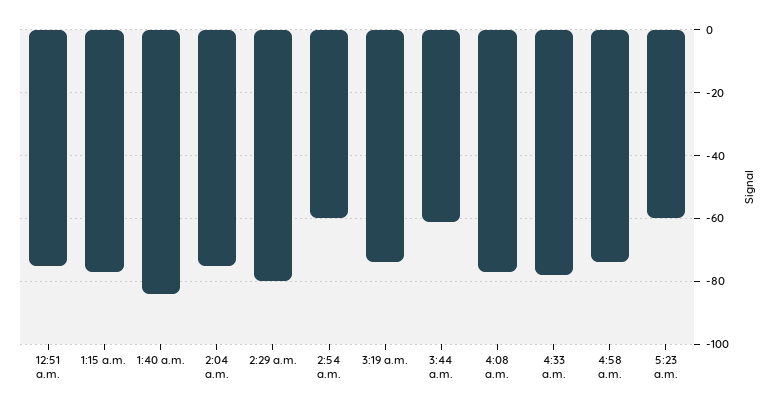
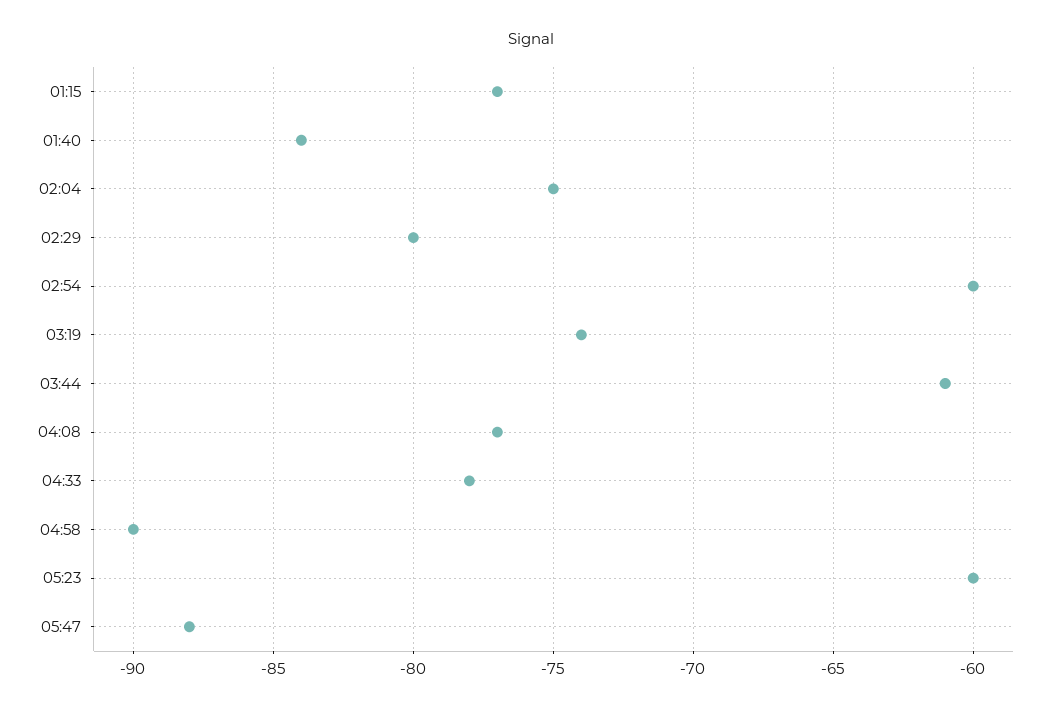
12:51 a.m.: -75 -> none
4:58 a.m.: -75 -> -90
05:47: none -> -88

